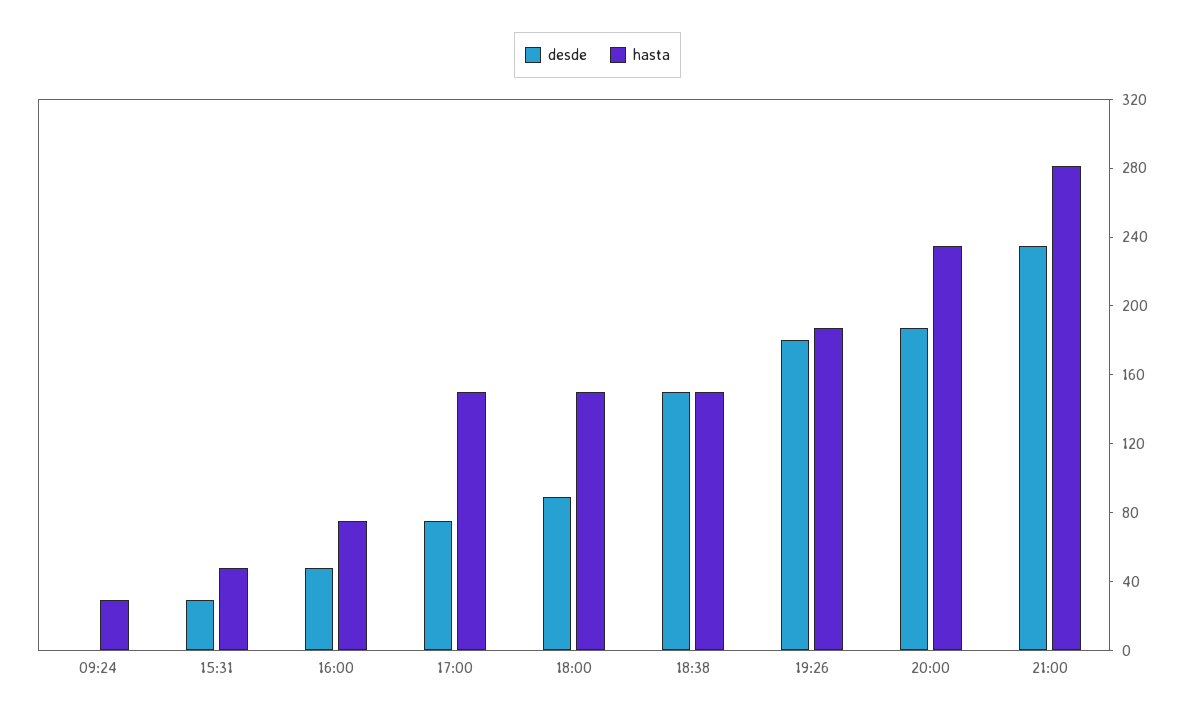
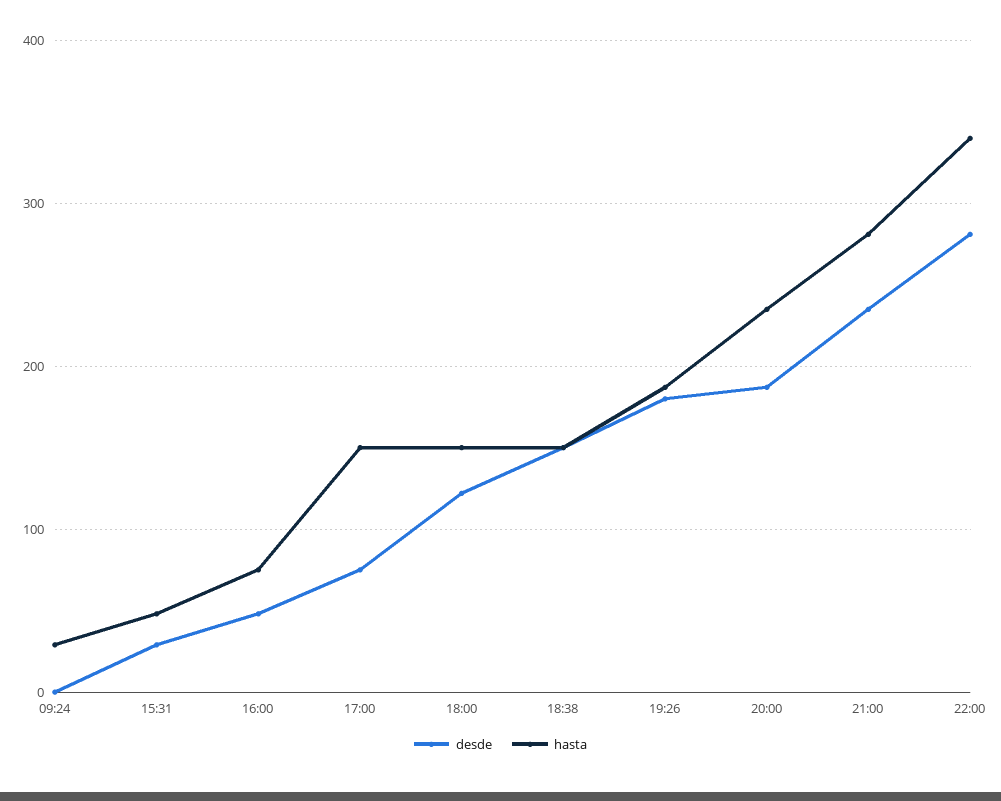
desde, 18:00: 90 -> 120
desde, 22:00: none -> 280
hasta, 22:00: none -> 340

